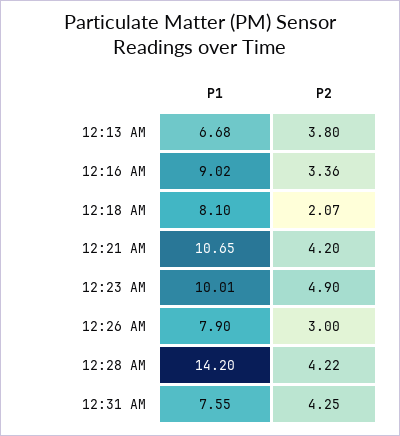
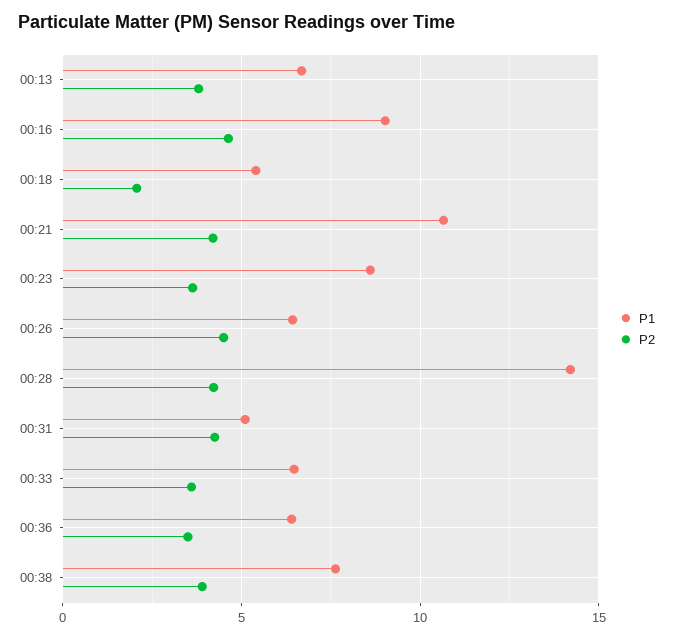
P2, 12:16 AM: 3.36 -> 4.5
P1, 12:18 AM: 8.1 -> 5.5
P1, 12:23 AM: 10.01 -> 8.5
P2, 12:23 AM: 4.9 -> 3.5
P1, 12:26 AM: 7.9 -> 6.5
P2, 12:26 AM: 3 -> 4.5
P1, 12:31 AM: 7.55 -> 5
P1, 00:33: none -> 6.5
P2, 00:33: none -> 3.5
P1, 00:36: none -> 6.5
P2, 00:36: none -> 3.5
P1, 00:38: none -> 7.5
P2, 00:38: none -> 4

